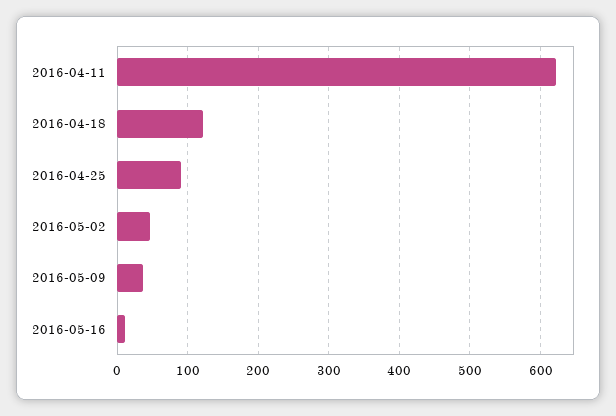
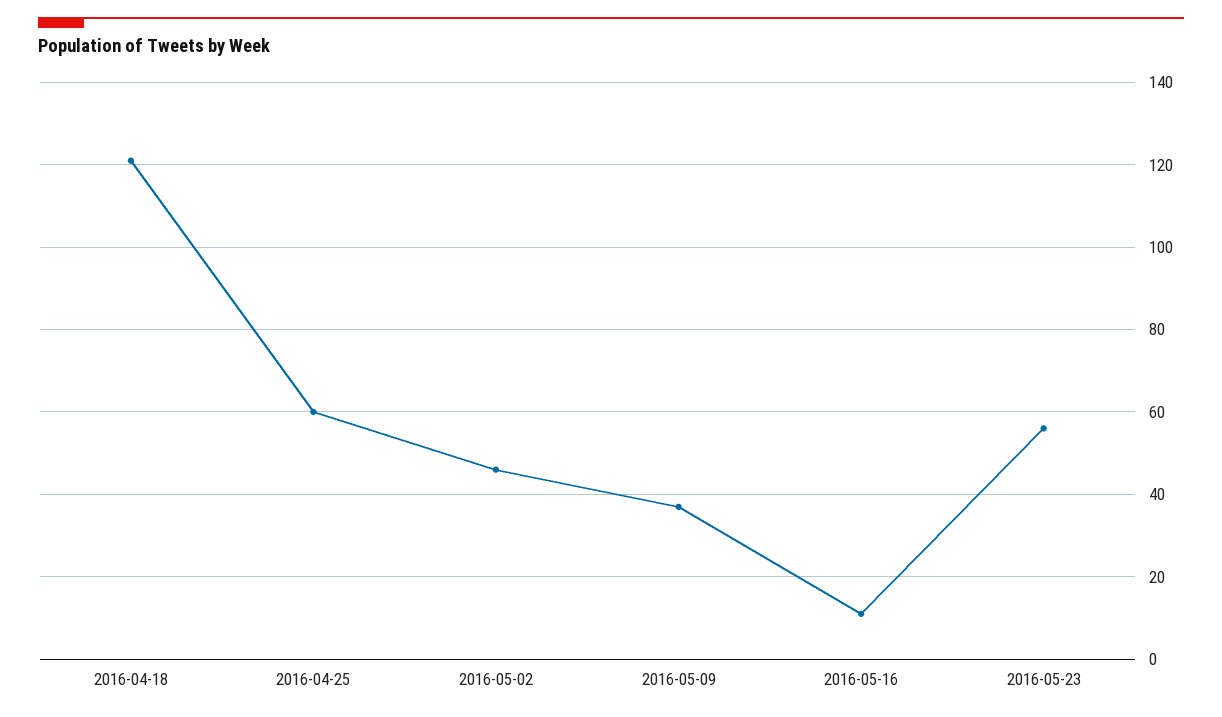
2016-04-11: 620 -> none
2016-04-25: 90 -> 60
2016-05-23: none -> 55

